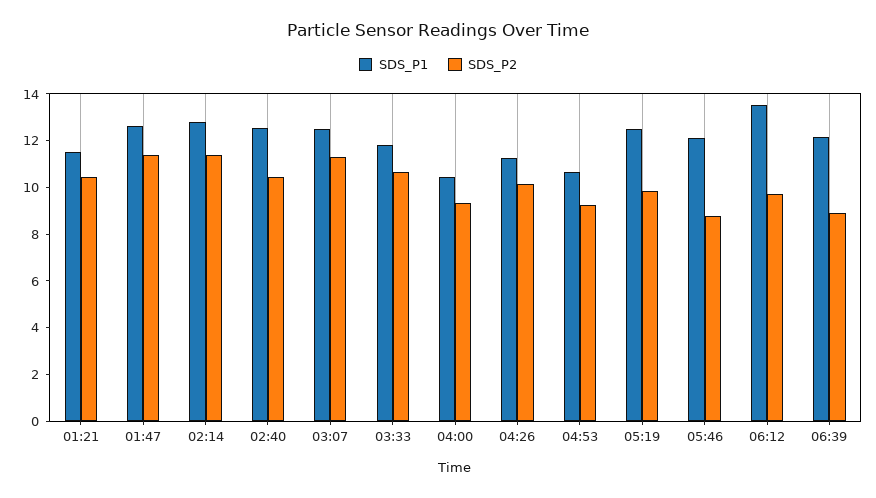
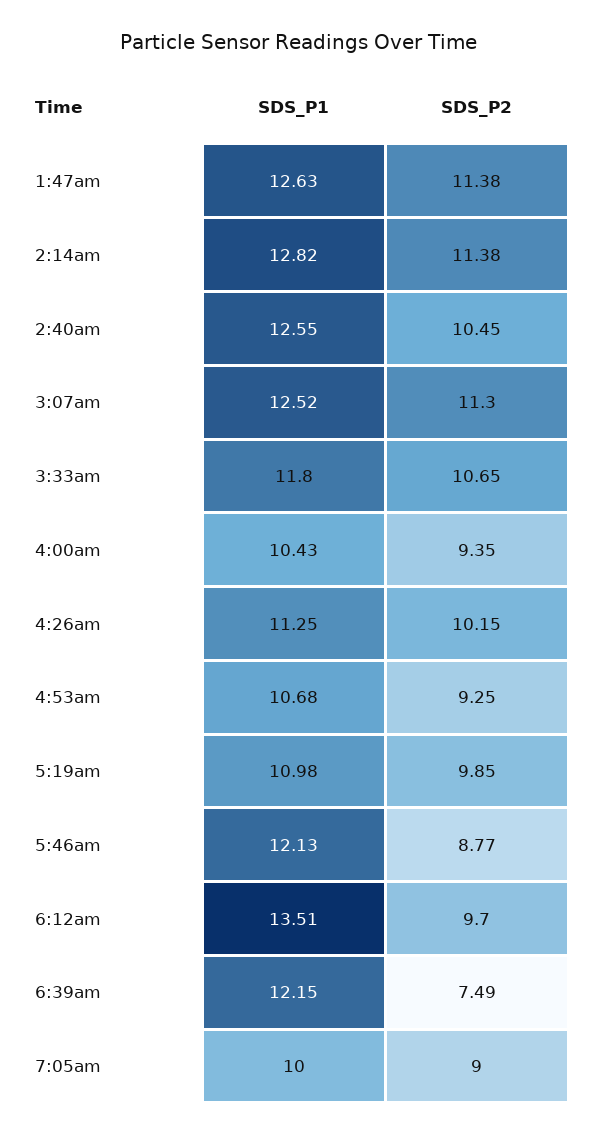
SDS_P1, 01:21: 11.5 -> none
SDS_P2, 01:21: 10.5 -> none
SDS_P1, 05:19: 12.5 -> 10.98
SDS_P2, 06:39: 9 -> 7.49
SDS_P1, 7:05am: none -> 10
SDS_P2, 7:05am: none -> 9

